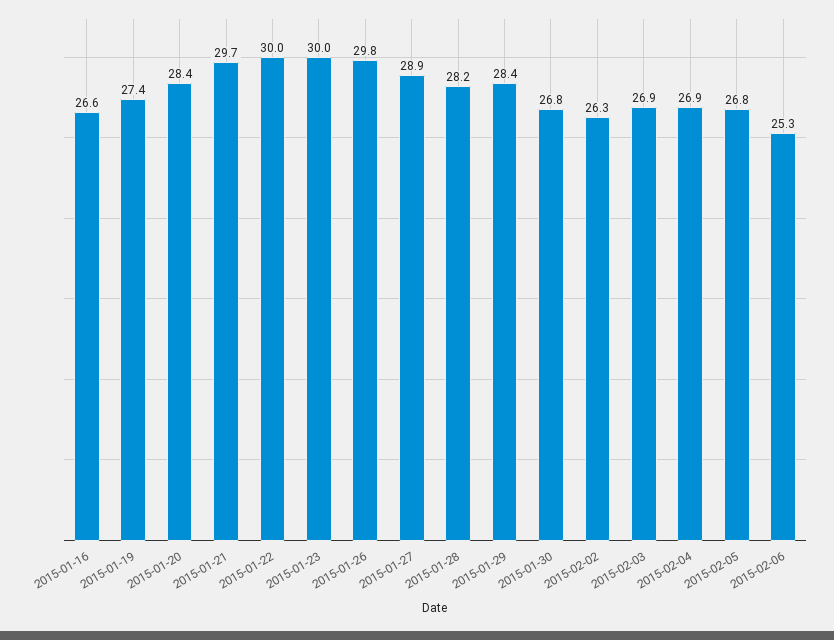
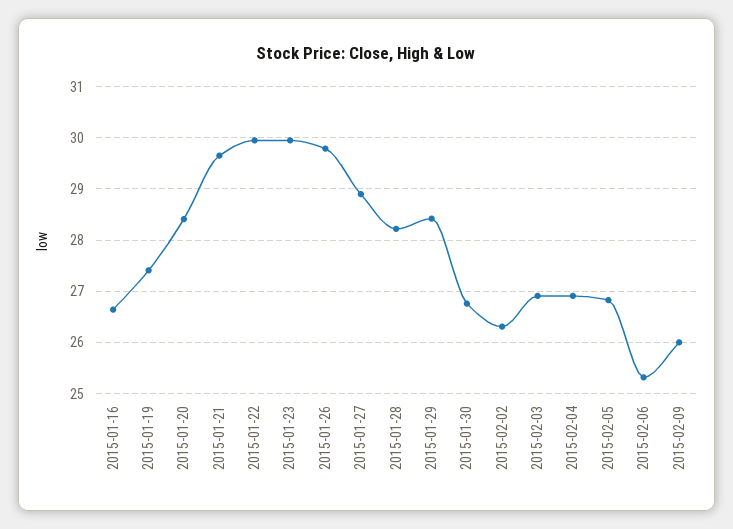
2015-02-09: none -> 26

